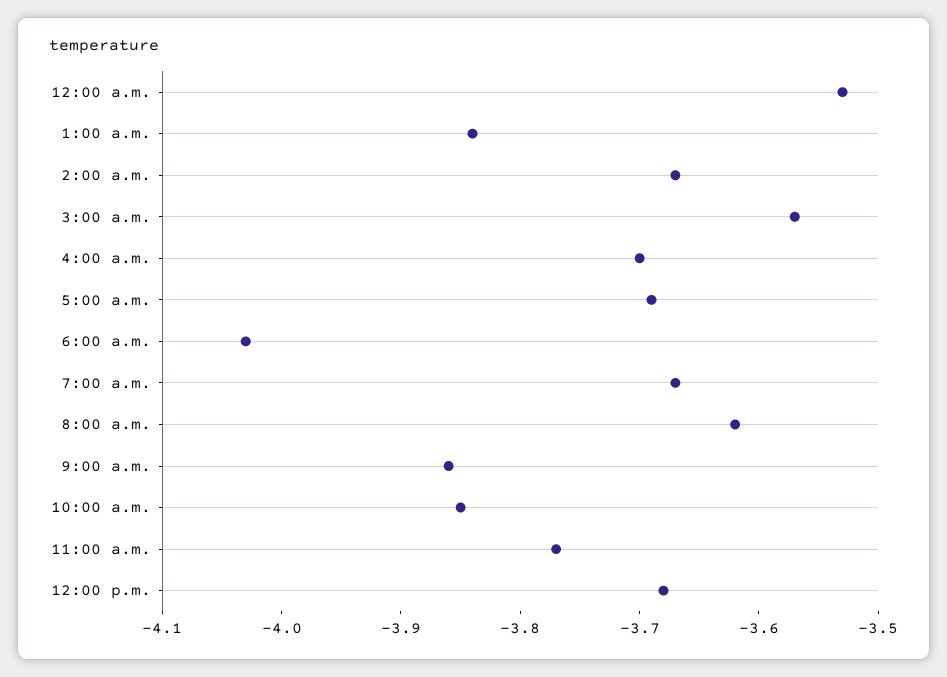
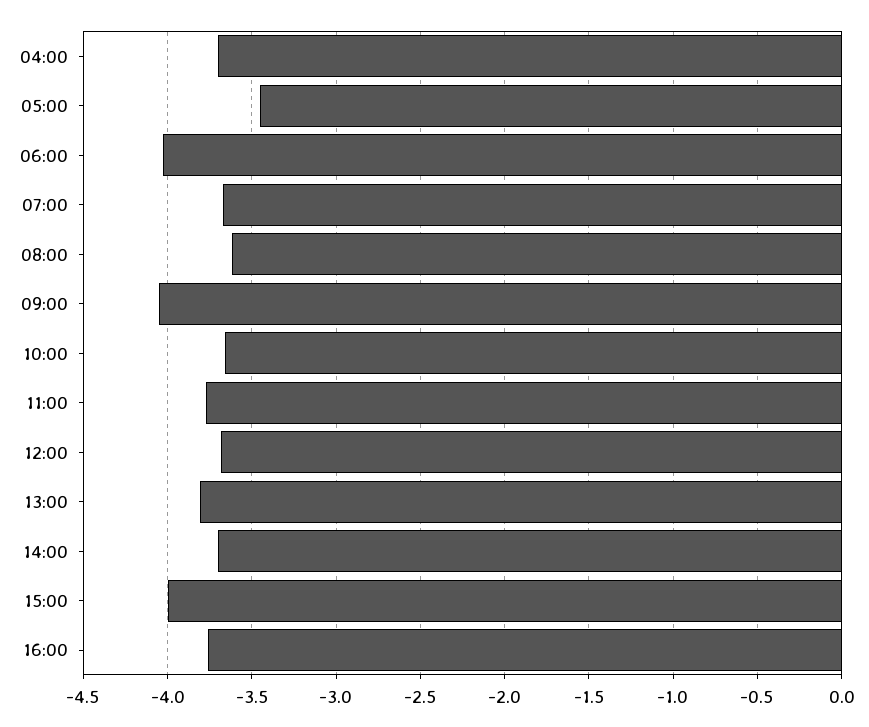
12:00 a.m.: -3.53 -> none
1:00 a.m.: -3.84 -> none
2:00 a.m.: -3.67 -> none
3:00 a.m.: -3.57 -> none
5:00 a.m.: -3.69 -> -3.45
9:00 a.m.: -3.86 -> -4.05
10:00 a.m.: -3.85 -> -3.65
13:00: none -> -3.8
14:00: none -> -3.7
15:00: none -> -4
16:00: none -> -3.75

